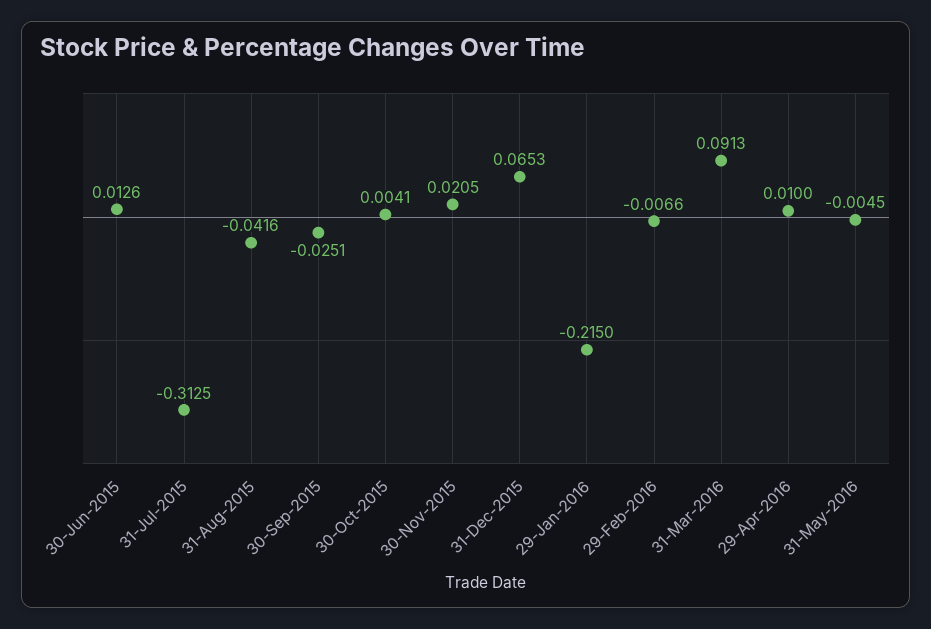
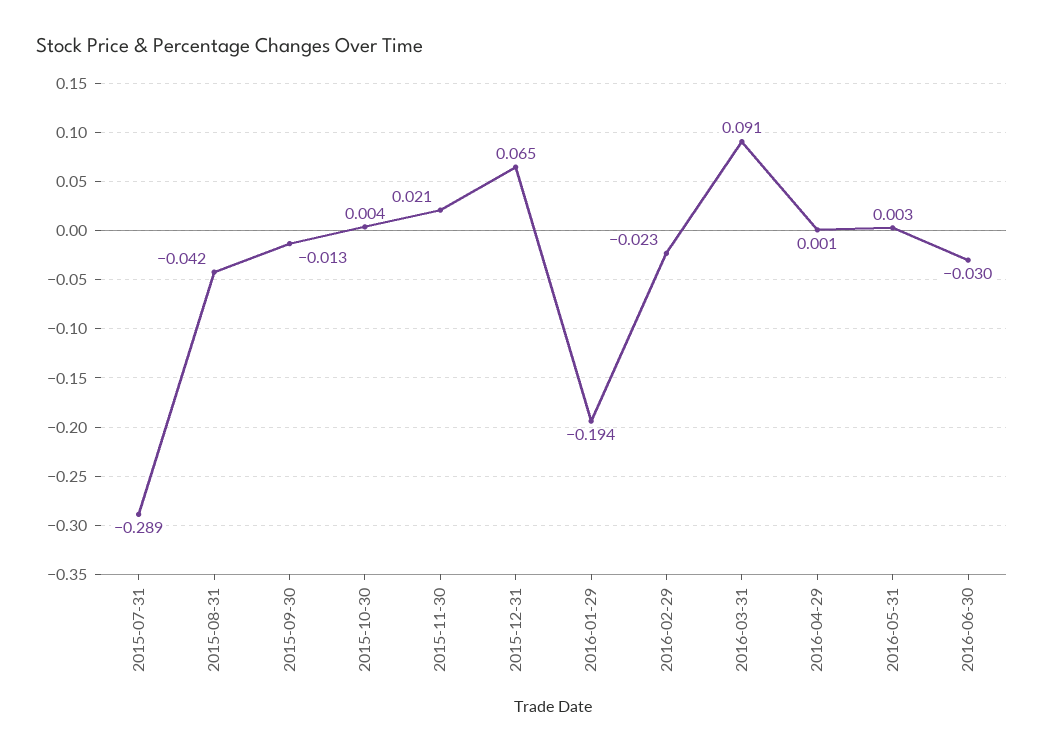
30-Jun-2015: 0.0126 -> none
31-Jul-2015: -0.3125 -> -0.289
30-Sep-2015: -0.0251 -> -0.013
29-Jan-2016: -0.215 -> -0.194
29-Feb-2016: -0.0066 -> -0.023
29-Apr-2016: 0.01 -> 0.001
31-May-2016: -0.0045 -> 0.003
2016-06-30: none -> -0.03

